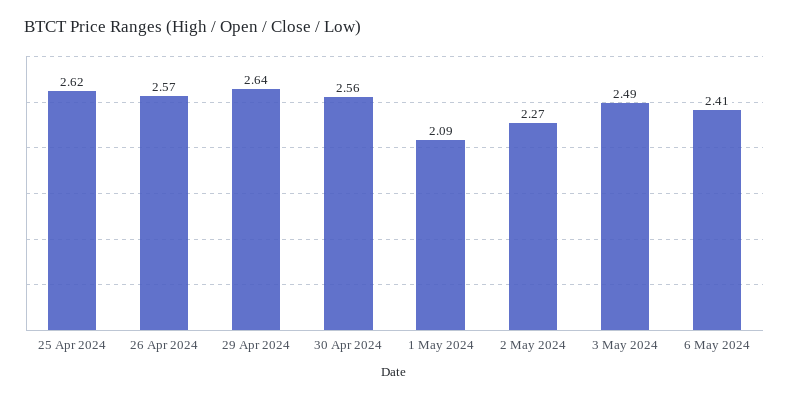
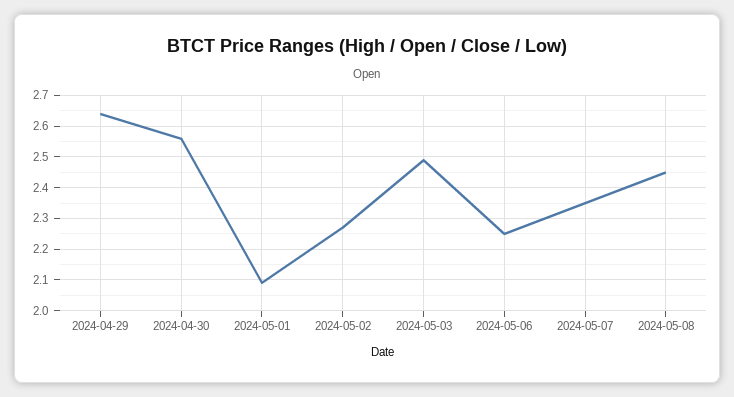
25 Apr 2024: 2.62 -> none
26 Apr 2024: 2.57 -> none
6 May 2024: 2.41 -> 2.25
2024-05-07: none -> 2.35
2024-05-08: none -> 2.45

